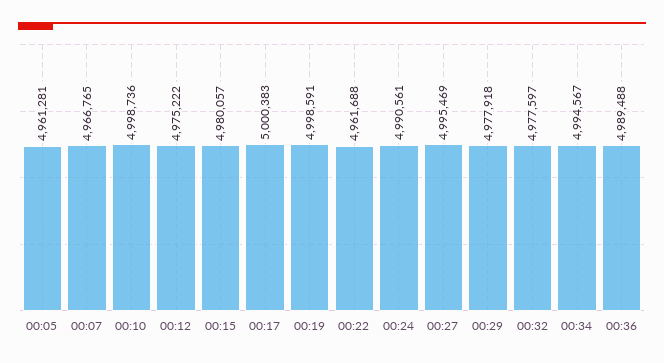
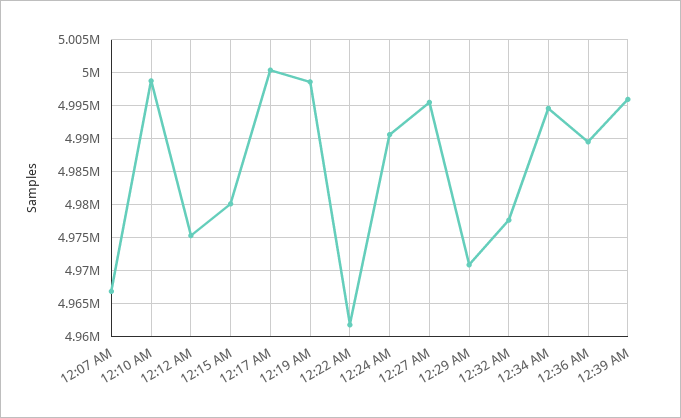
00:05: 4961281 -> none
00:29: 4977918 -> 4971000
12:39 AM: none -> 4996000

